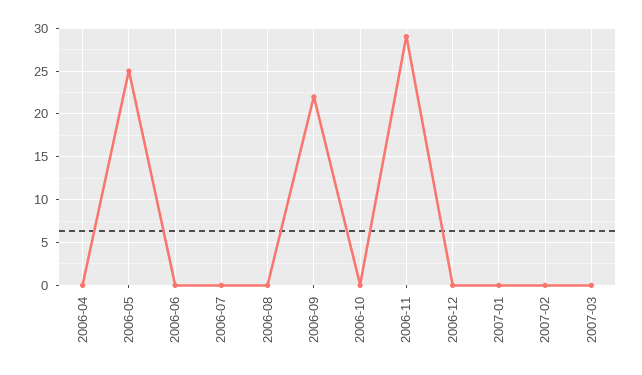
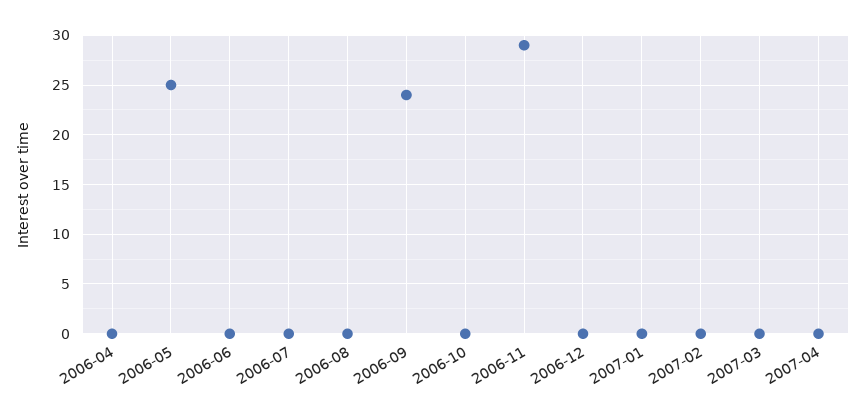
2006-09: 22 -> 24
2007-04: none -> 0

